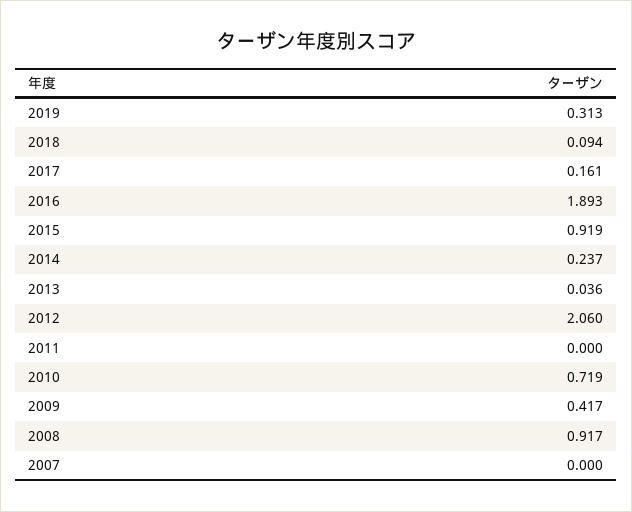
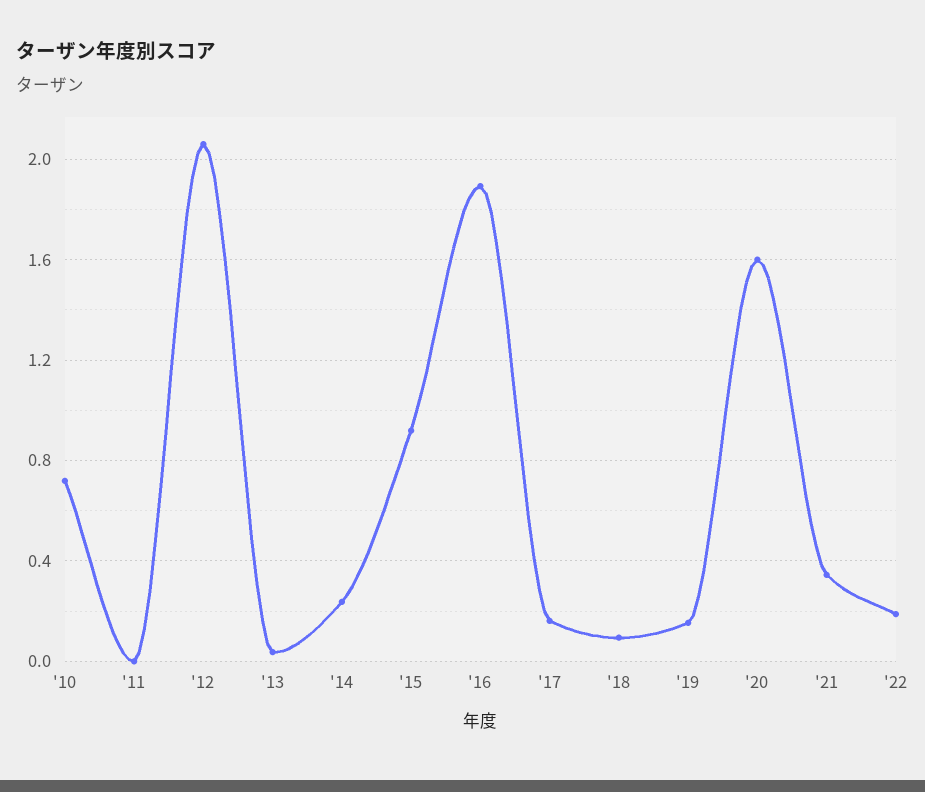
2019: 0.313 -> 0.15
2009: 0.417 -> none
2008: 0.917 -> none
2007: 0 -> none
'20: none -> 1.6
'21: none -> 0.35
'22: none -> 0.2

